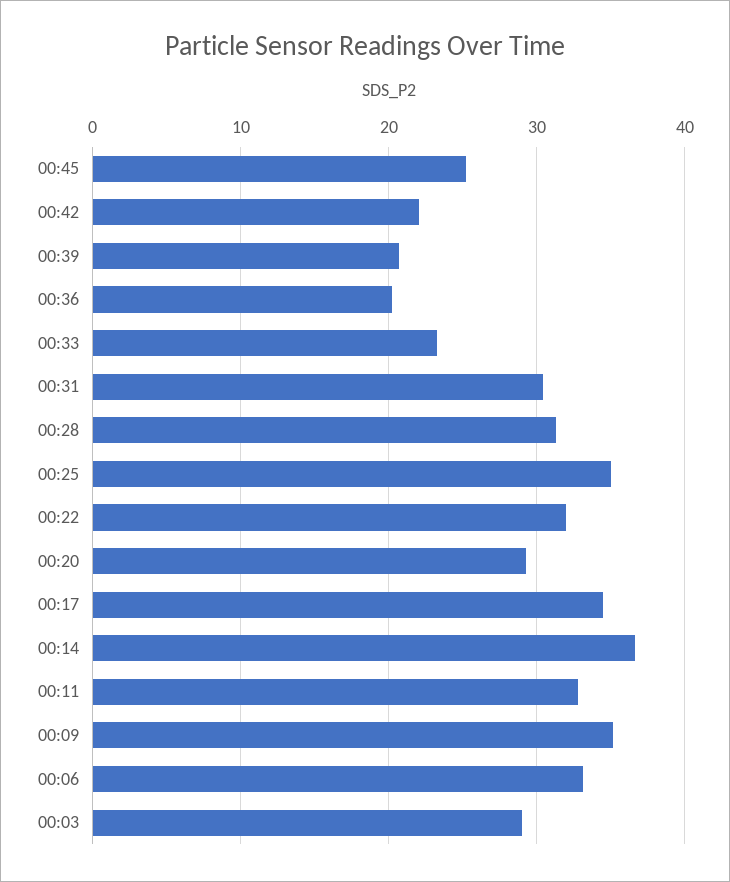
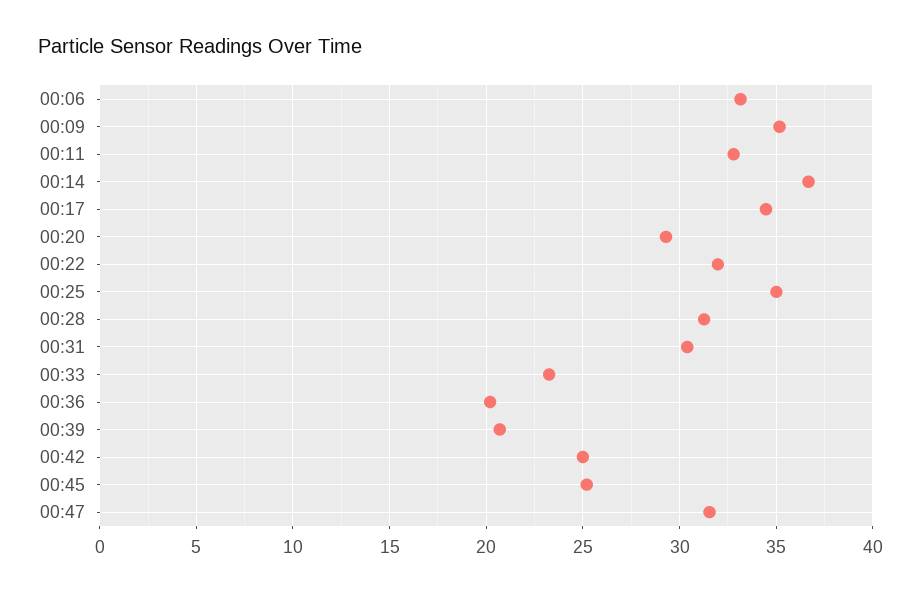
00:42: 22 -> 25
00:03: 29 -> none
00:47: none -> 31.5

